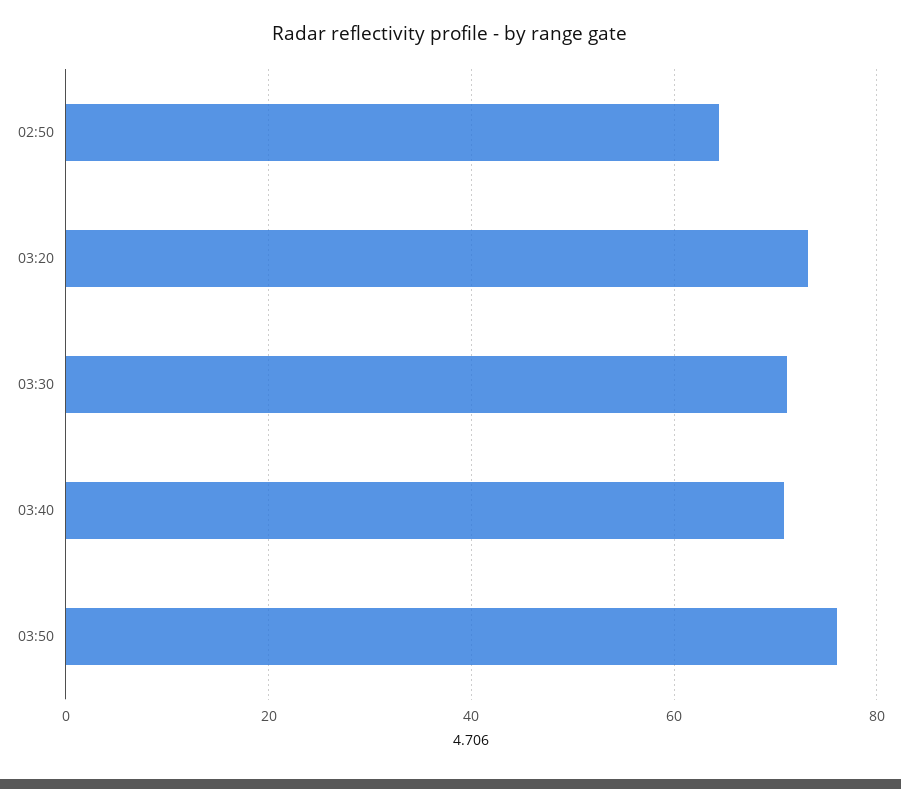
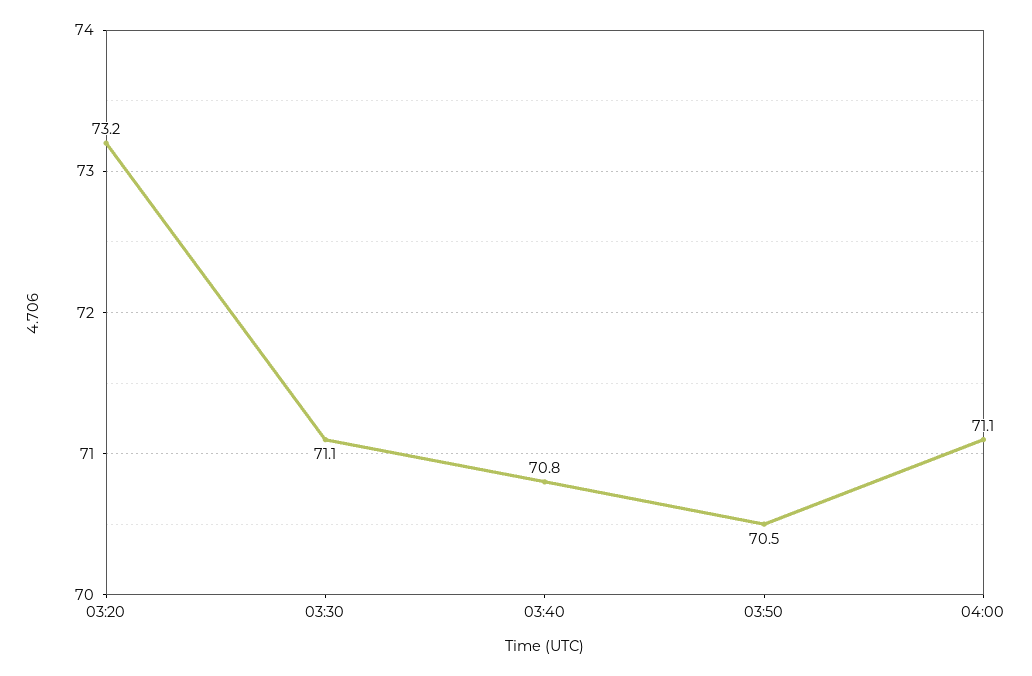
02:50: 64 -> none
03:50: 76 -> 70.5
04:00: none -> 71.1

